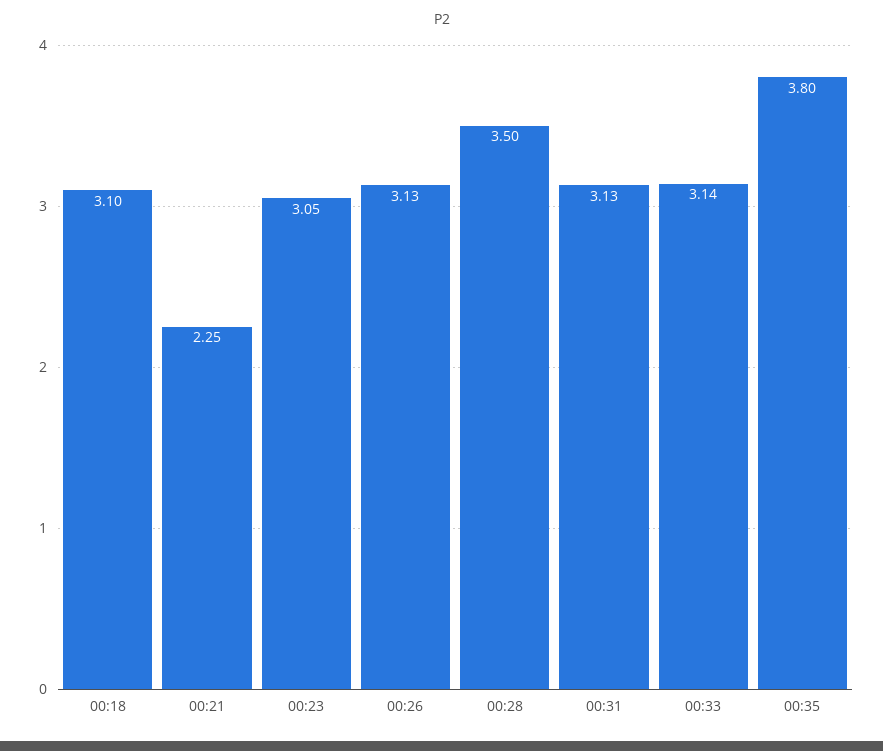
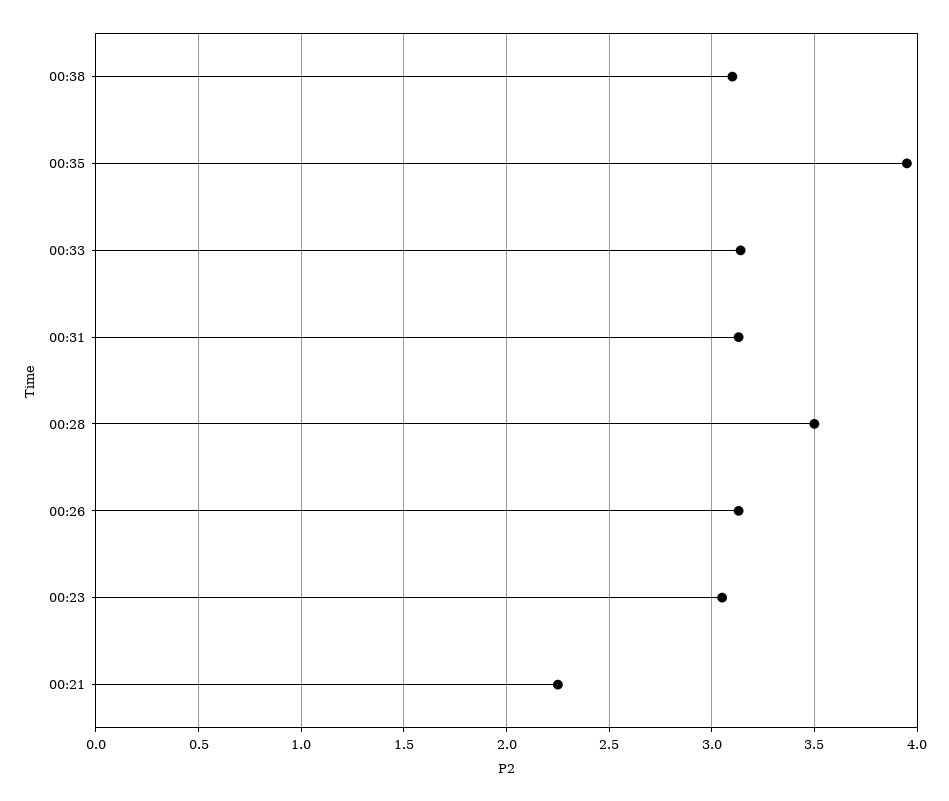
00:18: 3.1 -> none
00:35: 3.8 -> 3.95
00:38: none -> 3.1

